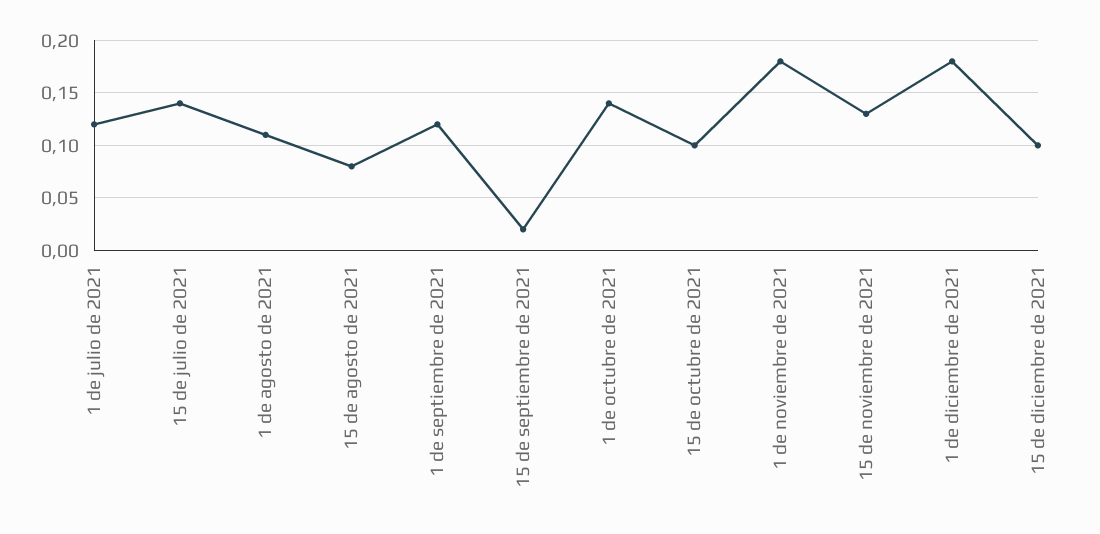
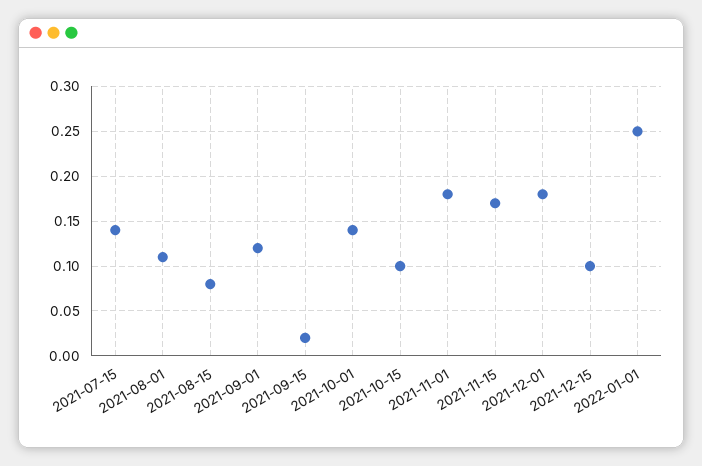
1 de julio de 2021: 0.12 -> none
15 de noviembre de 2021: 0.13 -> 0.17
2022-01-01: none -> 0.25

